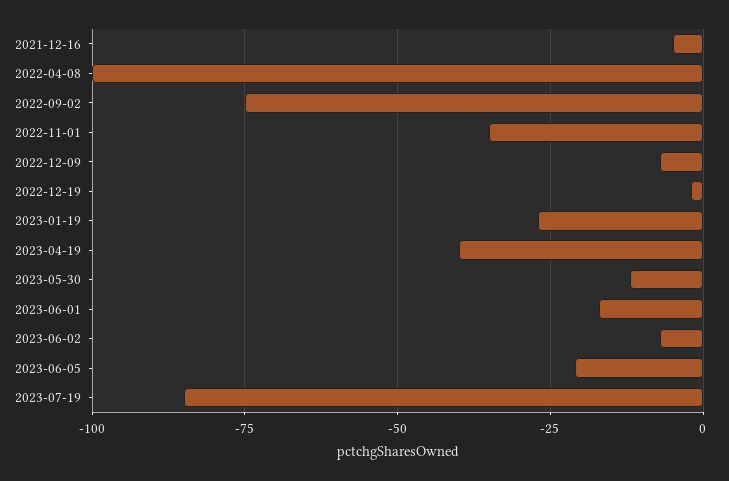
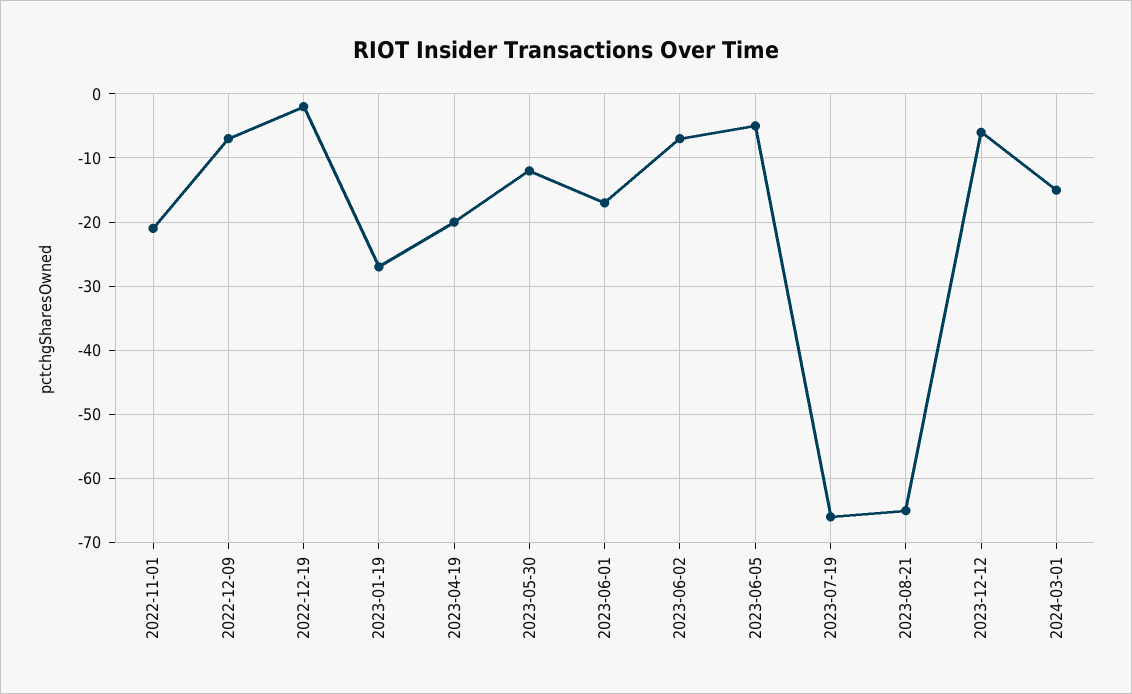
2021-12-16: -5 -> none
2022-04-08: -100 -> none
2022-09-02: -75 -> none
2022-11-01: -35 -> -21
2023-04-19: -40 -> -20
2023-06-05: -20 -> -5
2023-07-19: -85 -> -66
2023-08-21: none -> -65
2023-12-12: none -> -6
2024-03-01: none -> -15

